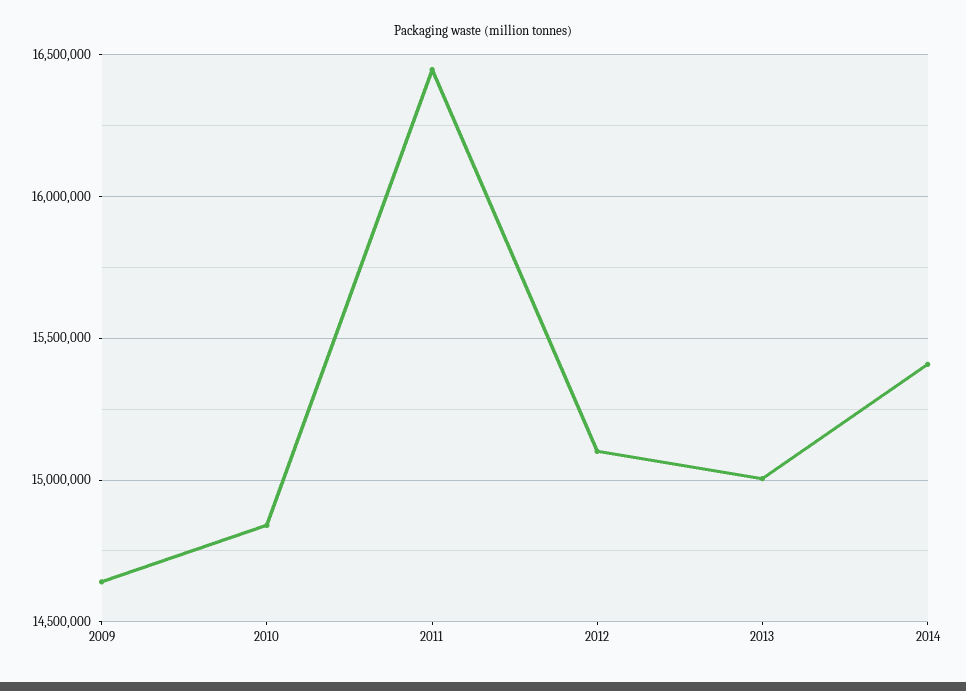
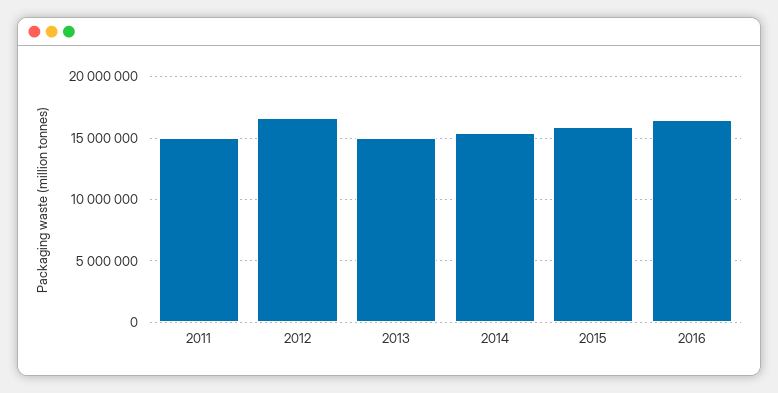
2009: 14650000 -> none
2010: 14850000 -> none
2011: 16450000 -> 15000000
2012: 15100000 -> 16500000
2015: none -> 16000000
2016: none -> 16500000

